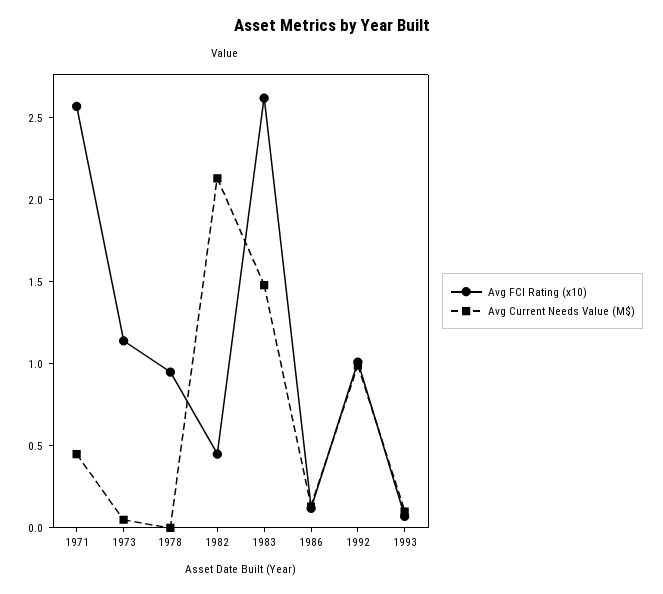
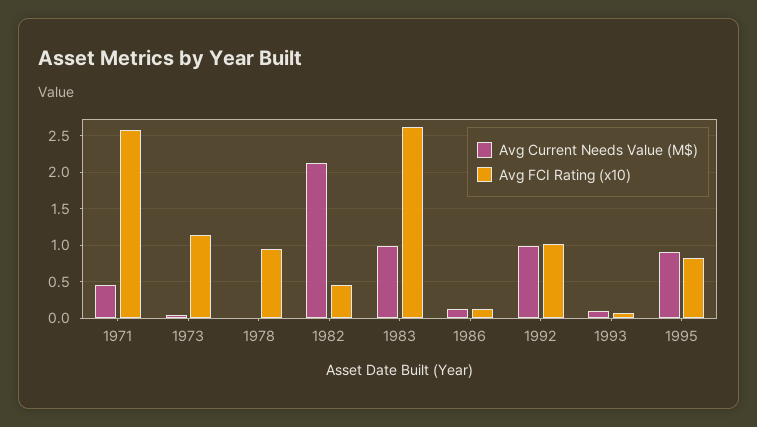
Avg Current Needs Value (M$), 1983: 1.5 -> 1
Avg Current Needs Value (M$), 1995: none -> 0.9
Avg FCI Rating (x10), 1995: none -> 0.8

